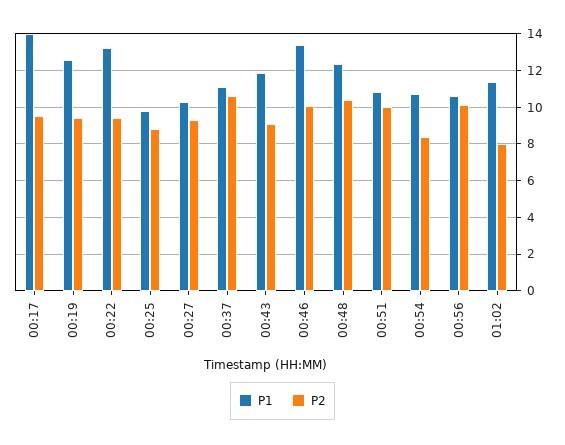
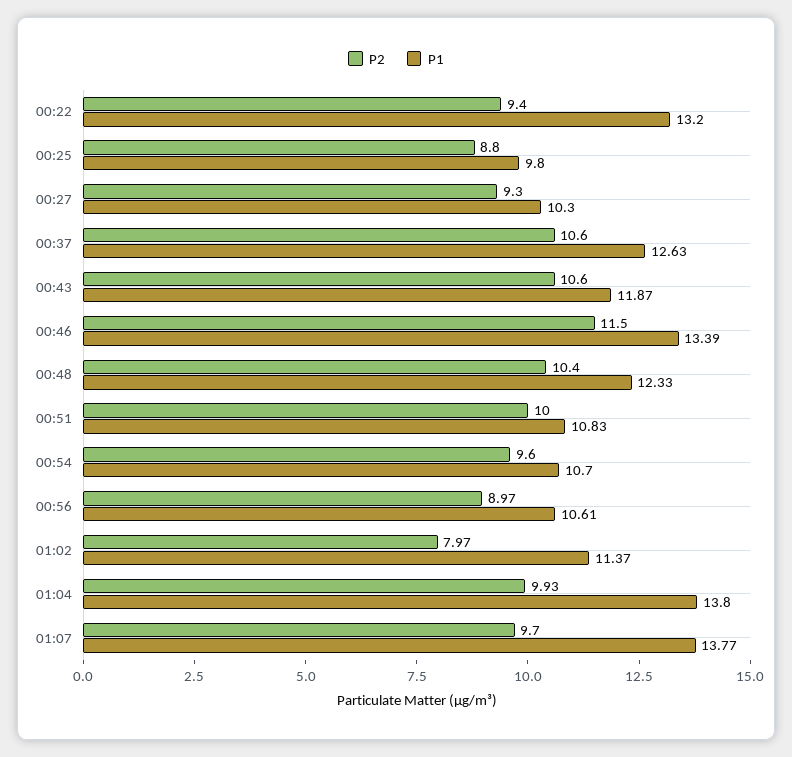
P1, 00:17: 14 -> none
P2, 00:17: 9.5 -> none
P1, 00:19: 12.5 -> none
P2, 00:19: 9.5 -> none
P1, 00:37: 11 -> 12.63
P2, 00:43: 9 -> 10.6
P2, 00:46: 10 -> 11.5
P2, 00:54: 8.5 -> 9.6
P2, 00:56: 10 -> 8.97
P2, 01:04: none -> 9.93
P1, 01:04: none -> 13.8
P2, 01:07: none -> 9.7
P1, 01:07: none -> 13.77

